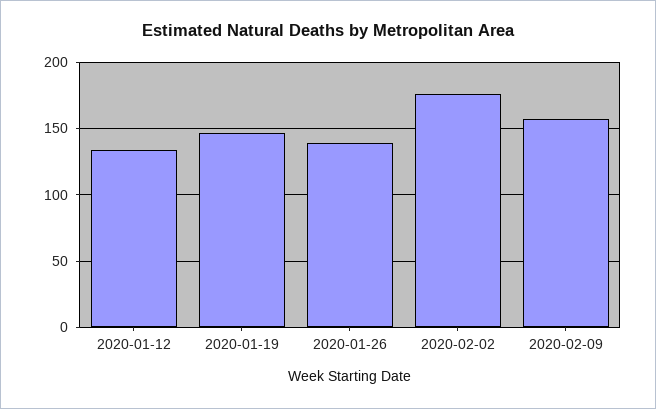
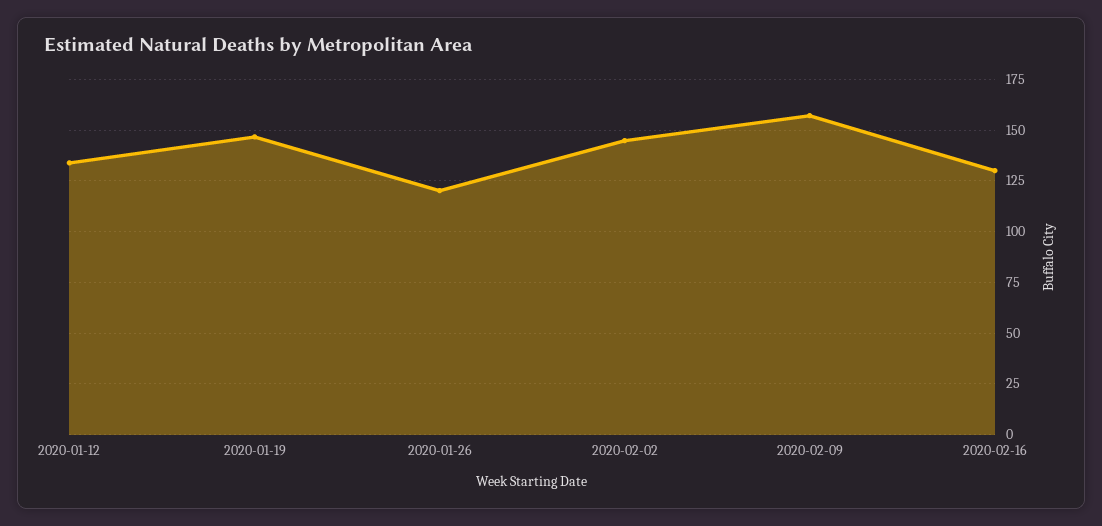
2020-01-26: 140 -> 120
2020-02-02: 175 -> 145
2020-02-16: none -> 130

